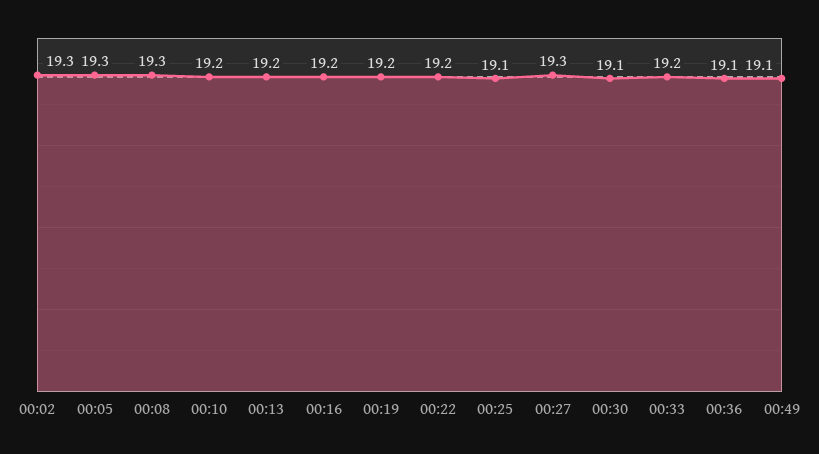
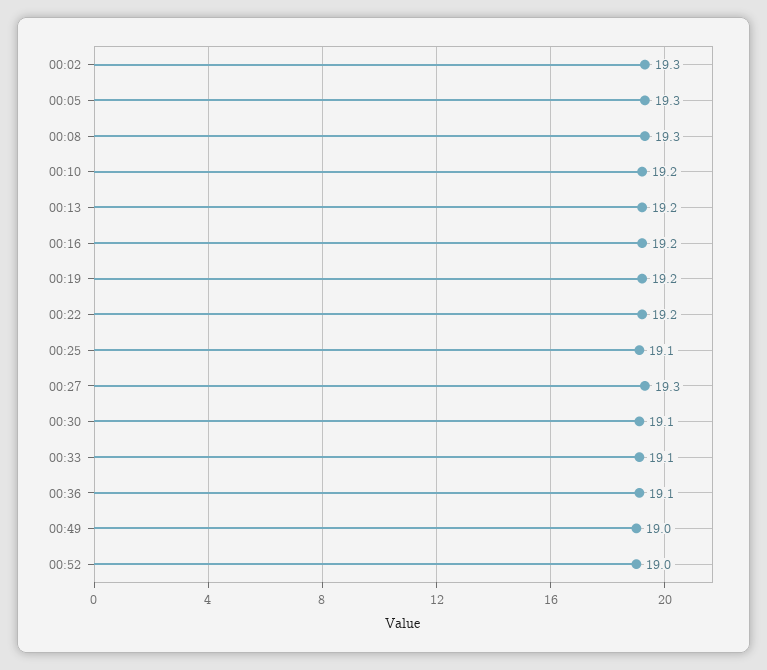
00:33: 19.2 -> 19.1
00:49: 19.1 -> 19
00:52: none -> 19

